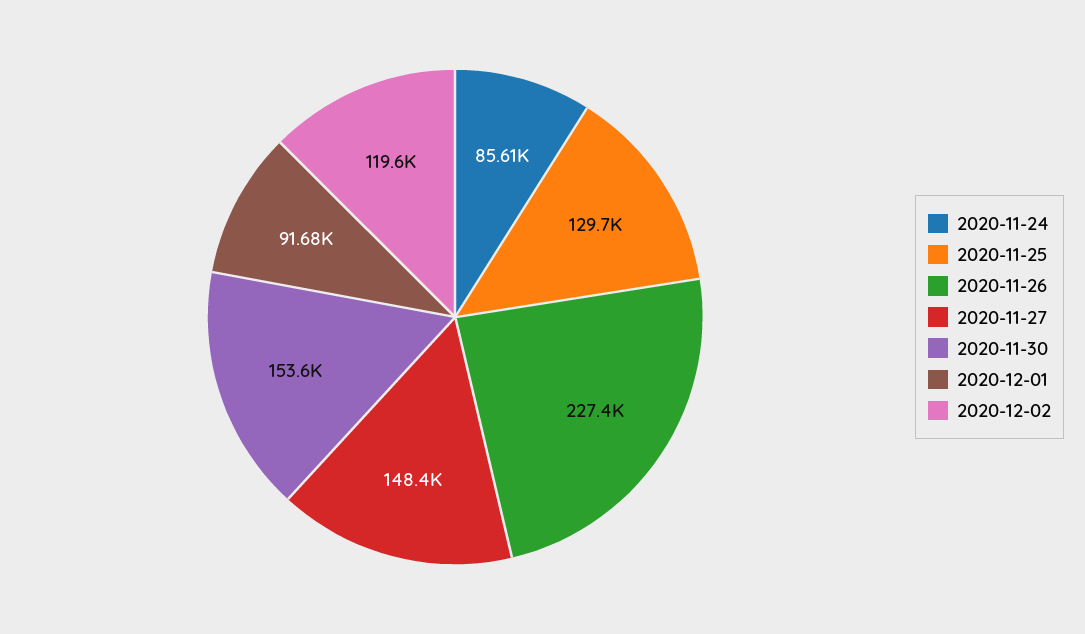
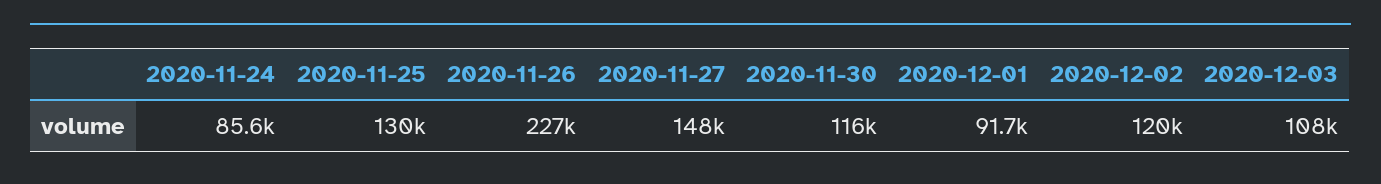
2020-11-30: 153600 -> 116000
2020-12-03: none -> 108000

